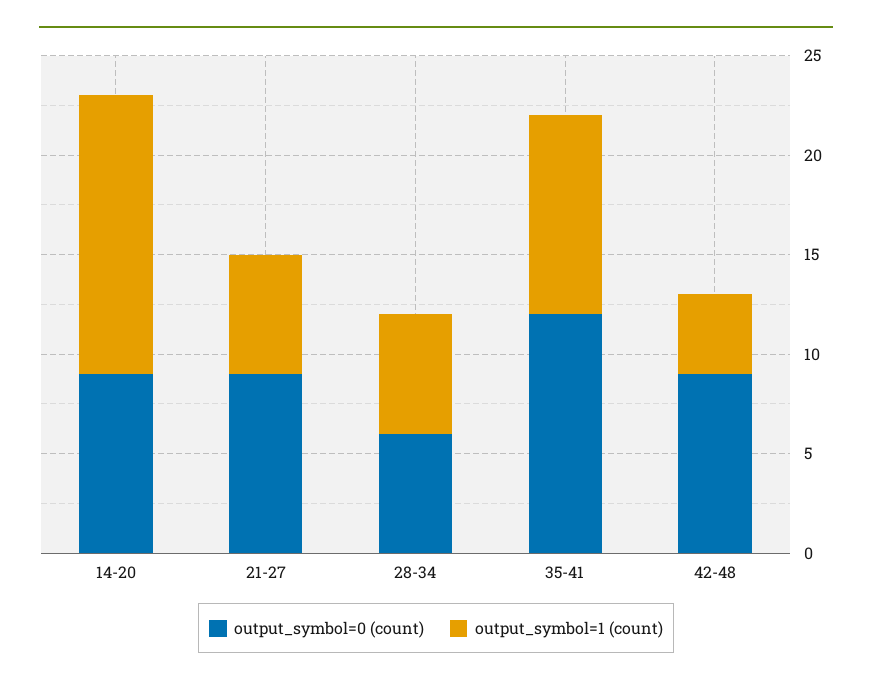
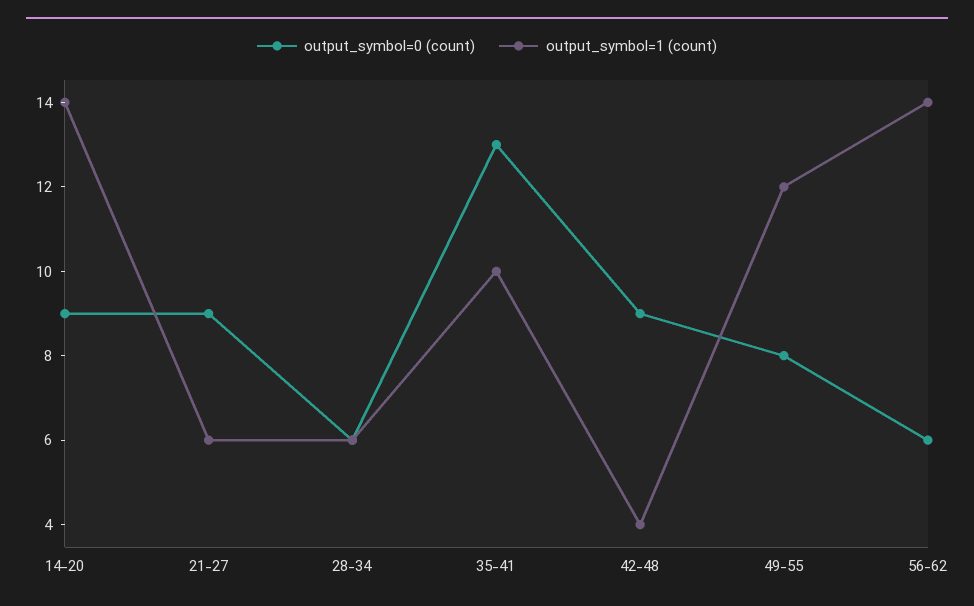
output_symbol=0 (count), 35-41: 12 -> 13
output_symbol=0 (count), 49-55: none -> 8
output_symbol=1 (count), 49-55: none -> 12
output_symbol=0 (count), 56-62: none -> 6
output_symbol=1 (count), 56-62: none -> 14

